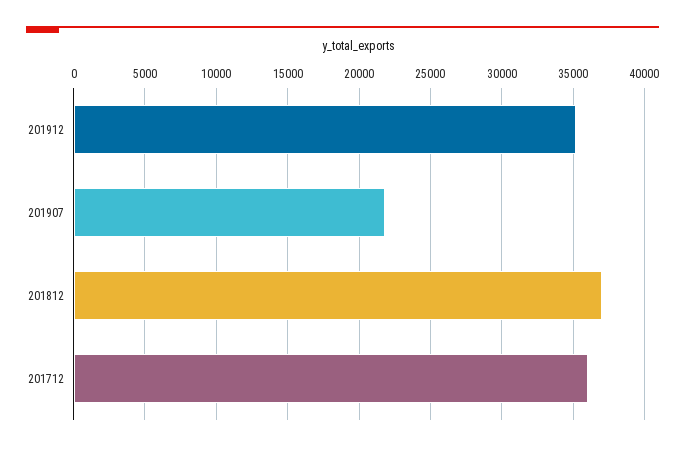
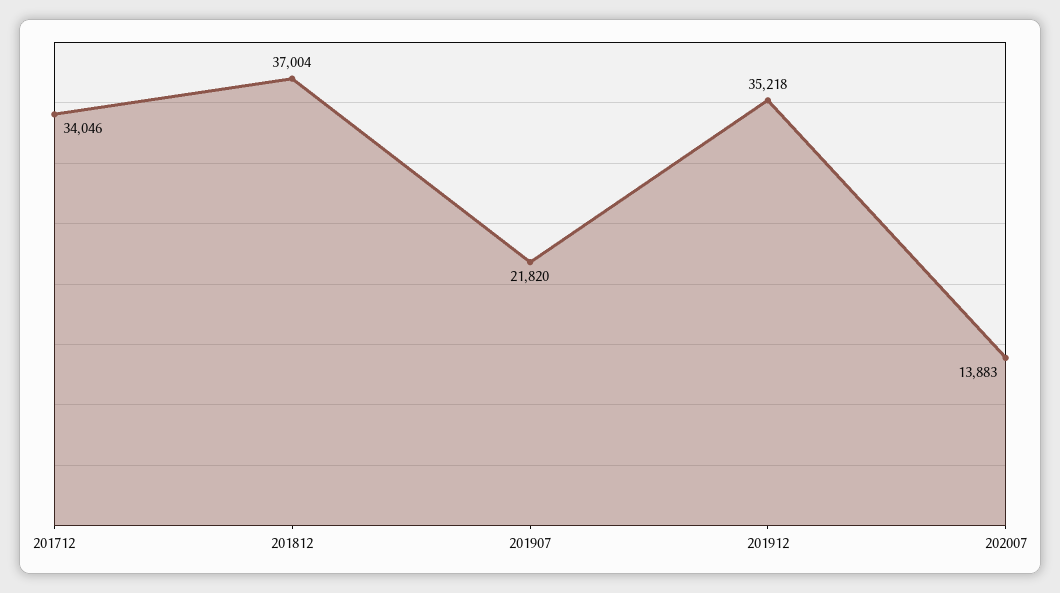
201712: 36000 -> 34046
202007: none -> 13883

